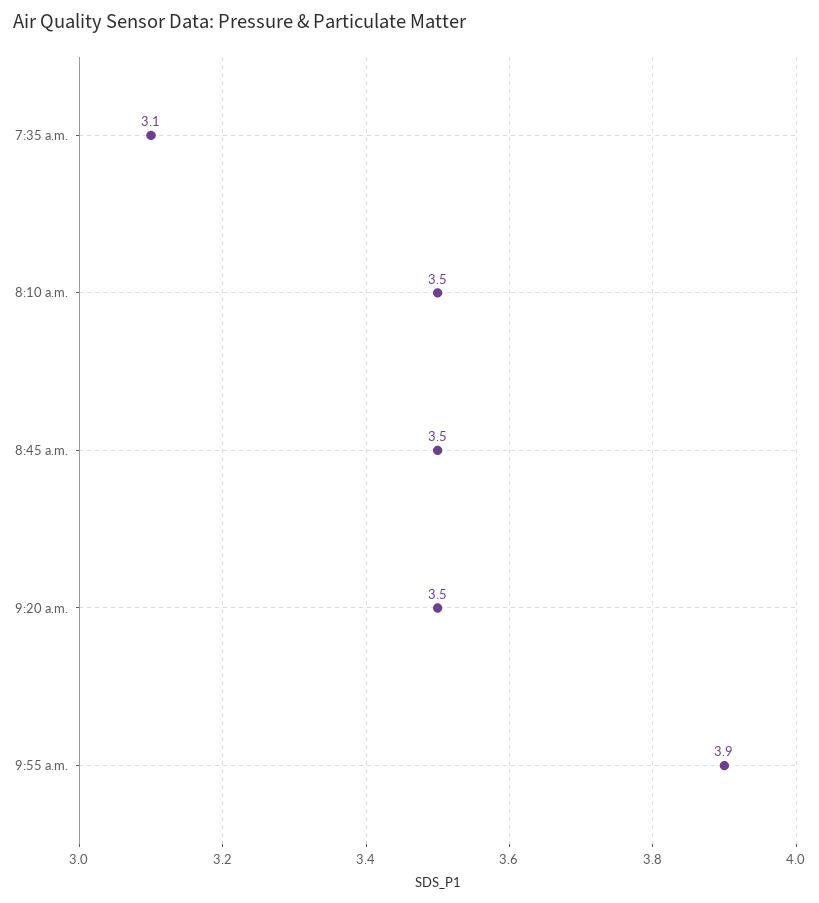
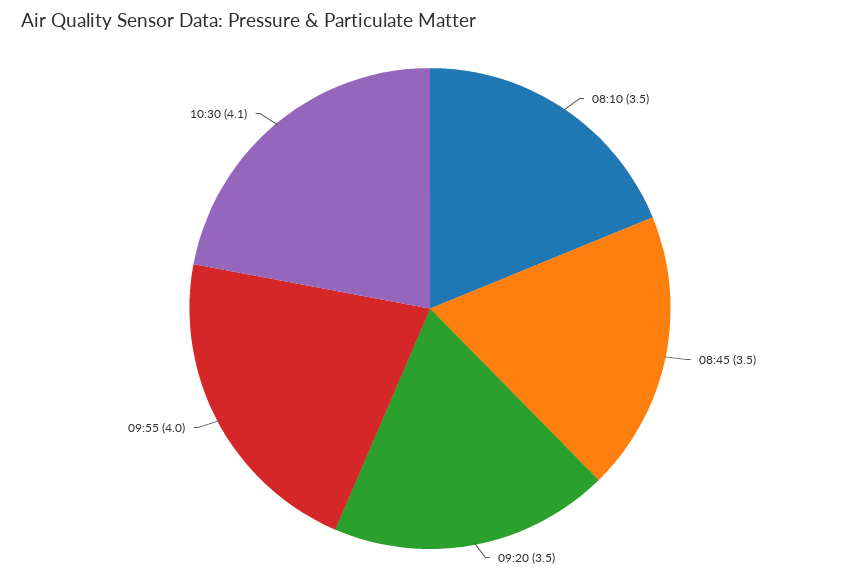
7:35 a.m.: 3.1 -> none
9:55 a.m.: 3.9 -> 4
10:30: none -> 4.1

